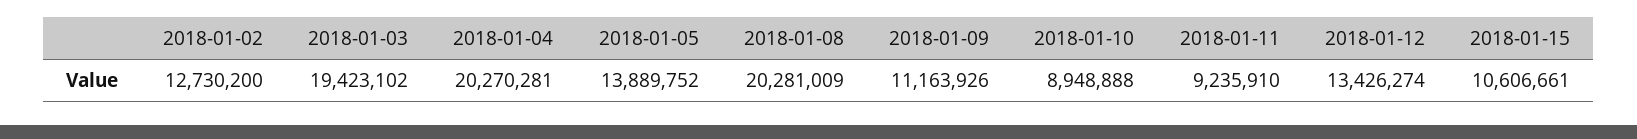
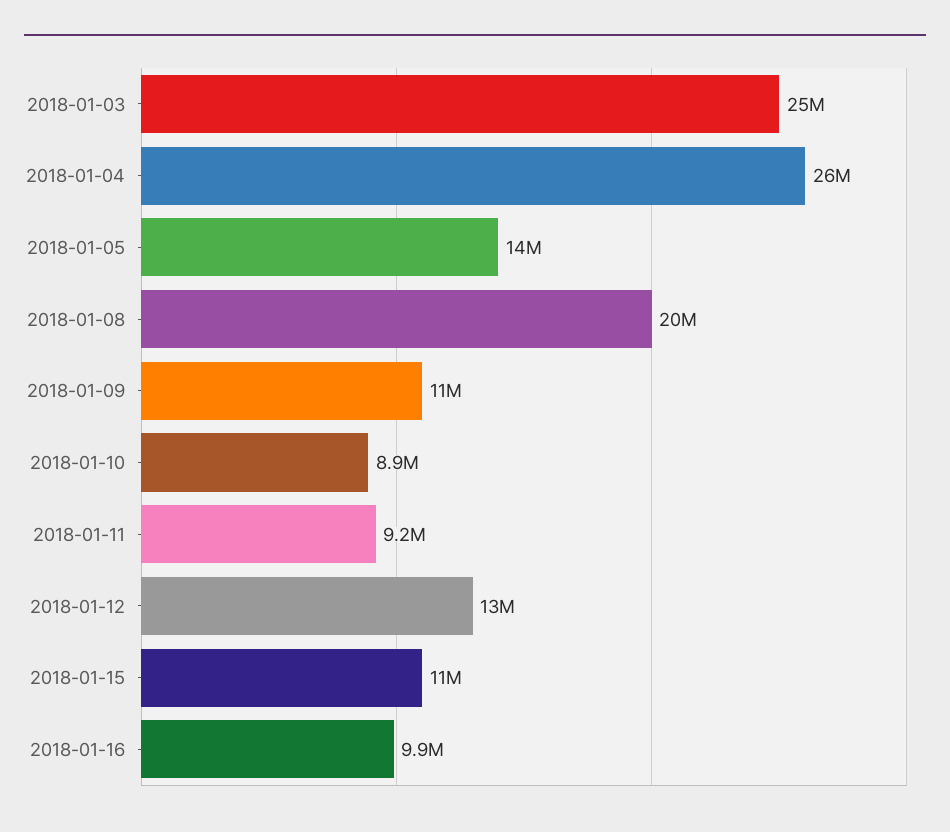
2018-01-02: 12730200 -> none
2018-01-03: 19423102 -> 25000000
2018-01-04: 20270281 -> 26000000
2018-01-16: none -> 9900000

